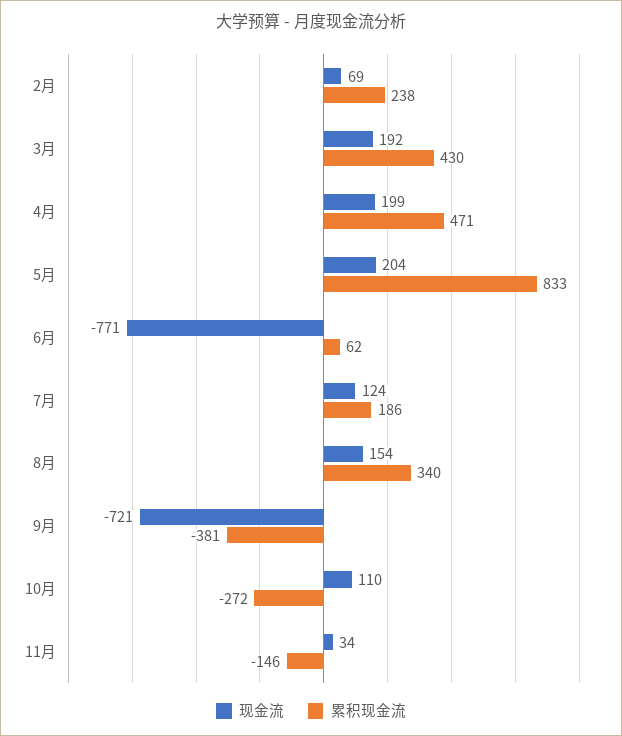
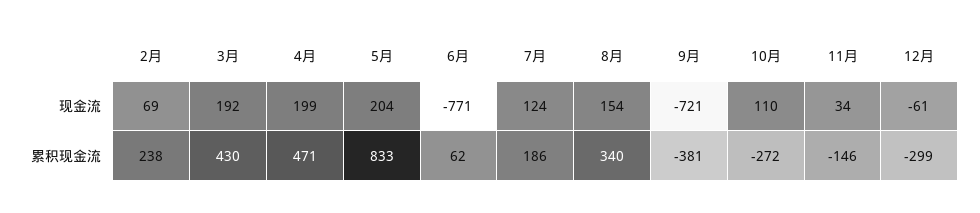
现金流, 12月: none -> -61
累积现金流, 12月: none -> -299

